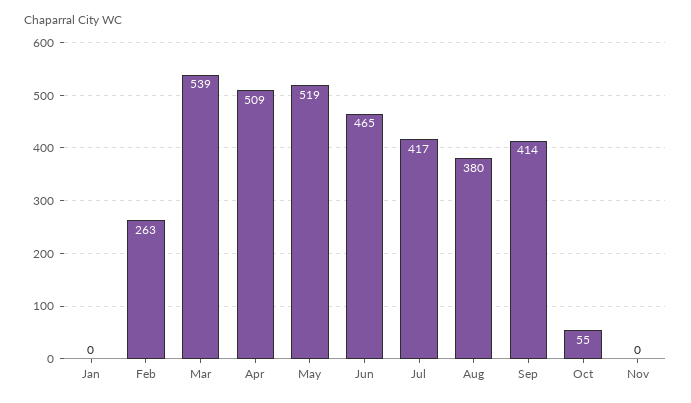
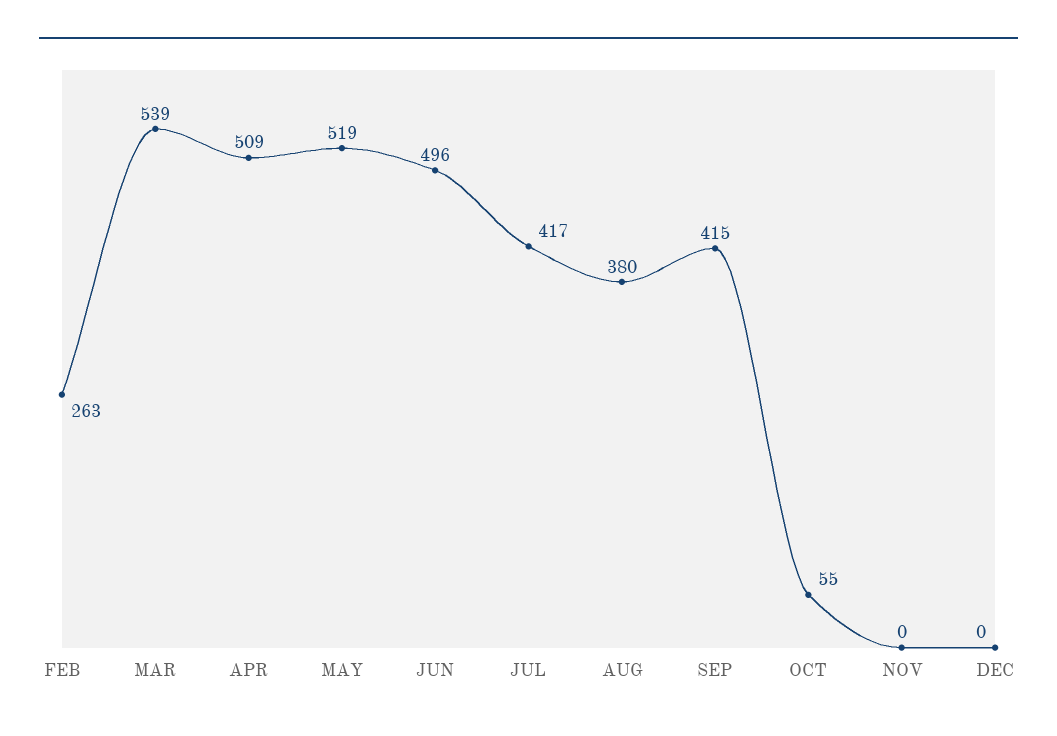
Jan: 0 -> none
Jun: 465 -> 496
Sep: 414 -> 415
DEC: none -> 0

